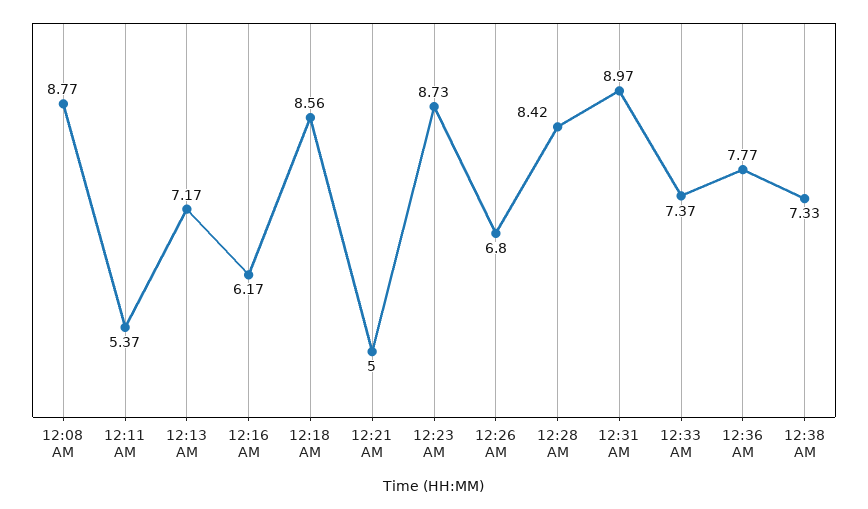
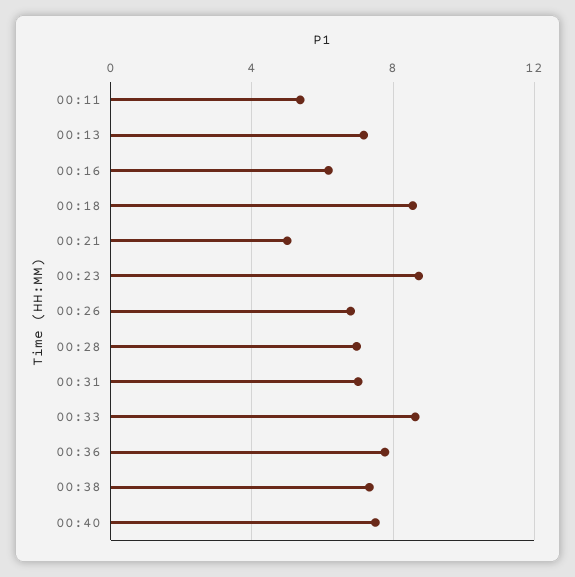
12:08 AM: 8.77 -> none
12:28 AM: 8.42 -> 7
12:31 AM: 8.97 -> 7
12:33 AM: 7.37 -> 8.5
00:40: none -> 7.5

